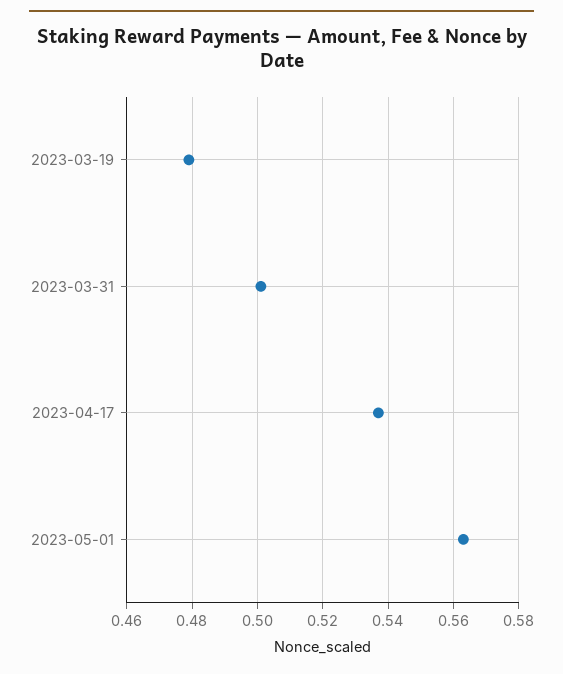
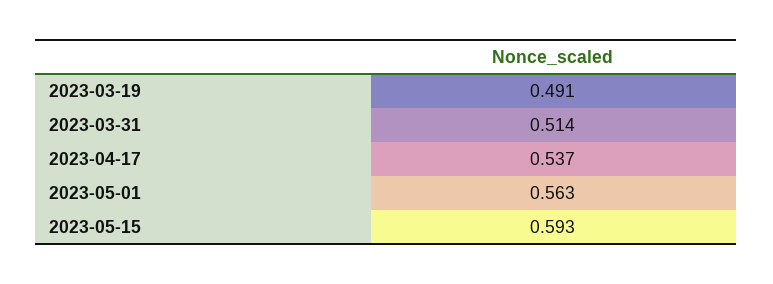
2023-03-19: 0.48 -> 0.491
2023-03-31: 0.5 -> 0.514
2023-05-15: none -> 0.593

